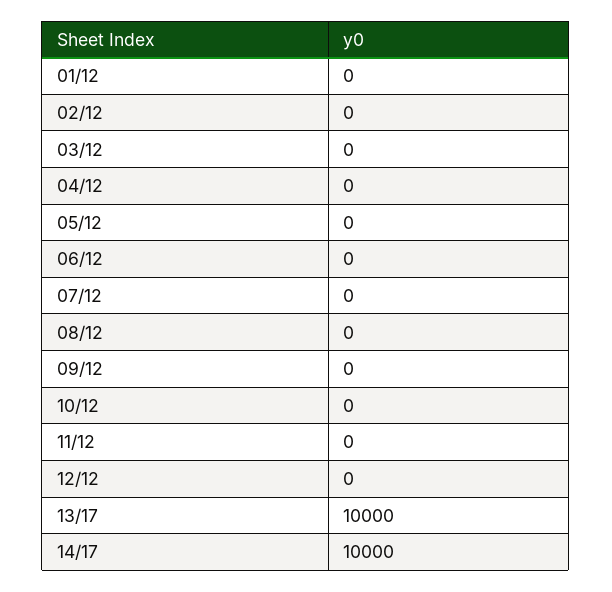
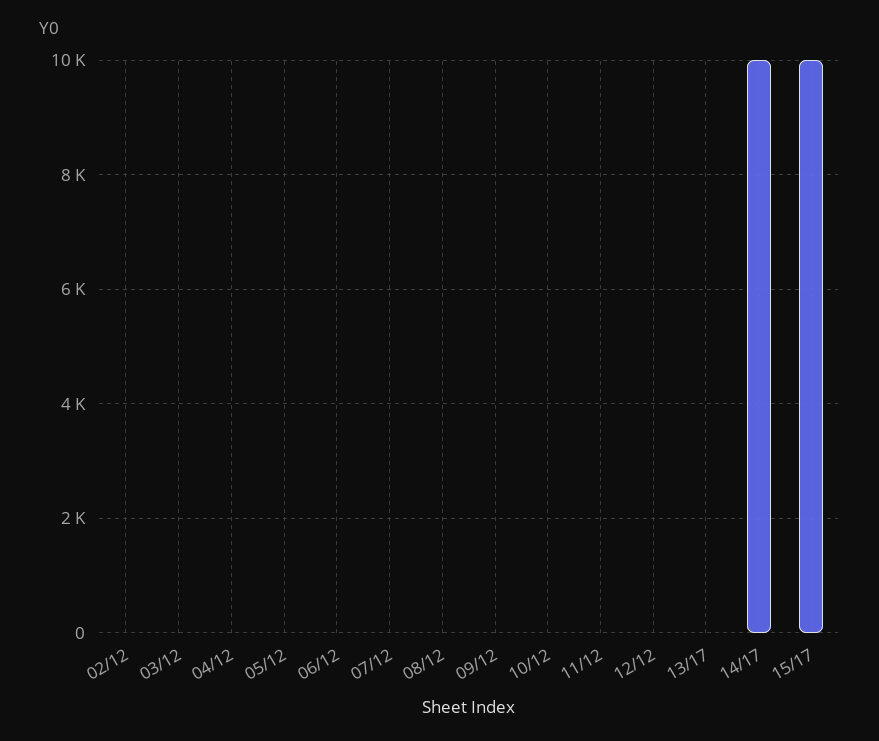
01/12: 0 -> none
13/17: 10000 -> 0
15/17: none -> 10000

